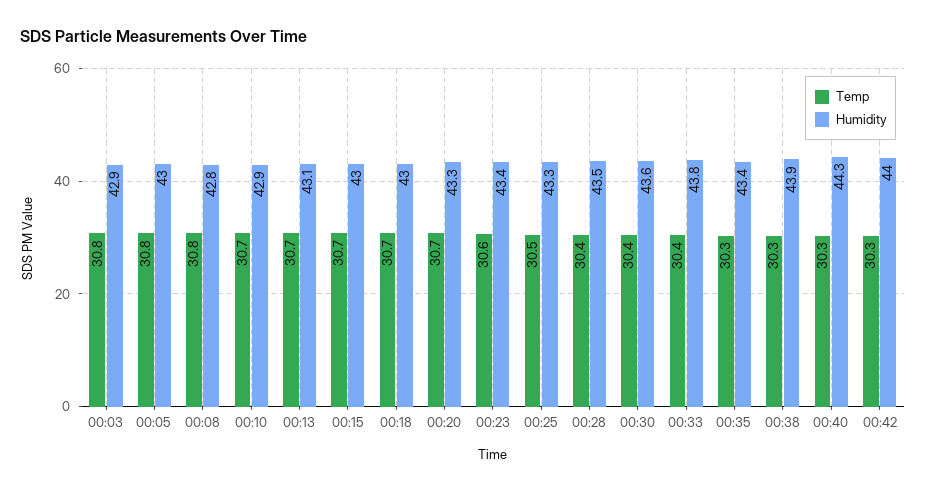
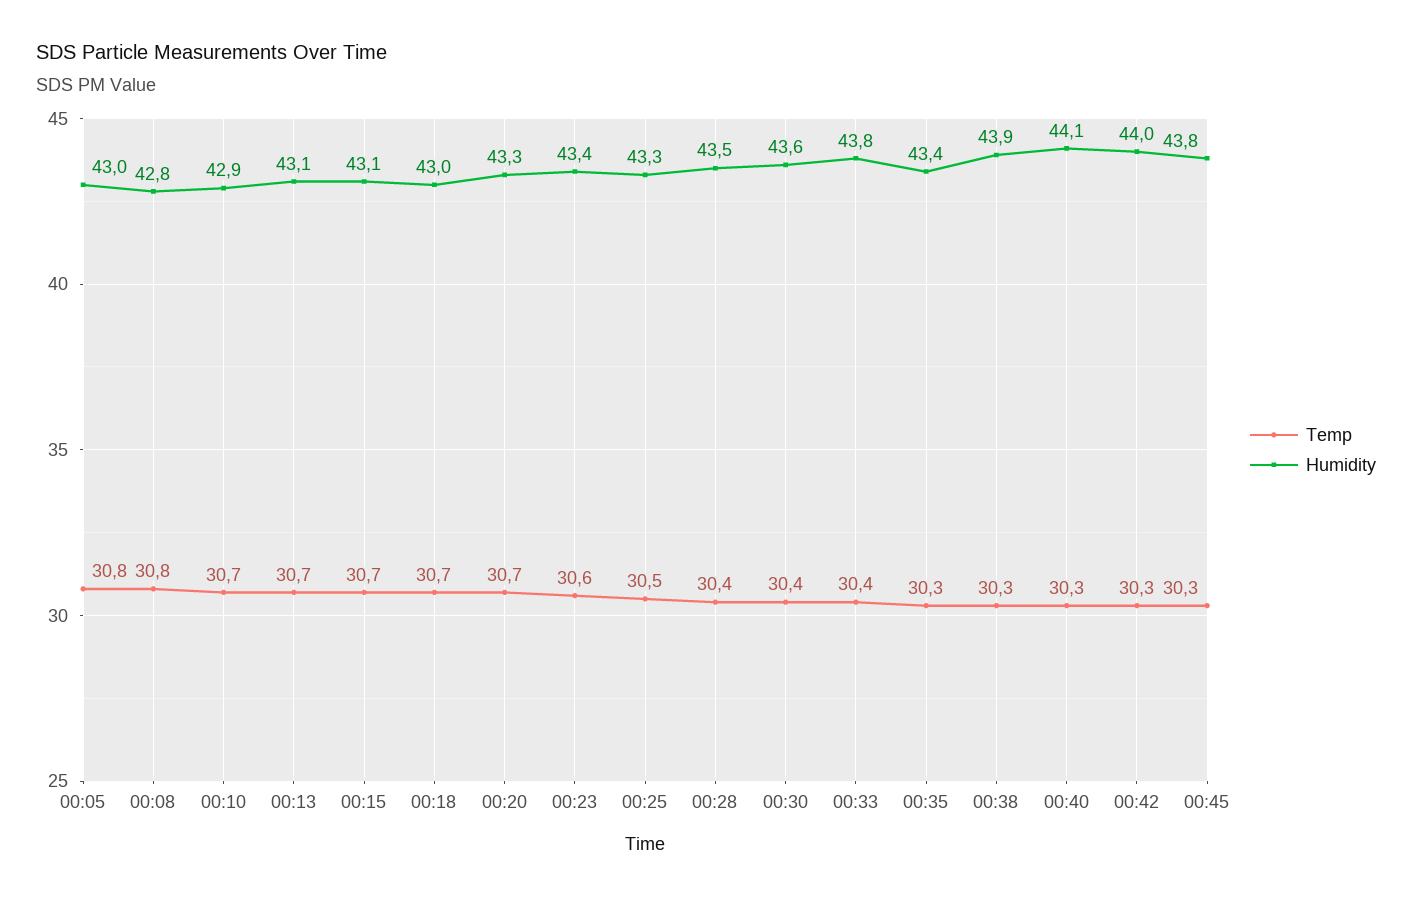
Temp, 00:03: 30.8 -> none
Humidity, 00:03: 42.9 -> none
Humidity, 00:15: 43 -> 43.1
Humidity, 00:40: 44.3 -> 44.1
Temp, 00:45: none -> 30.3
Humidity, 00:45: none -> 43.8

